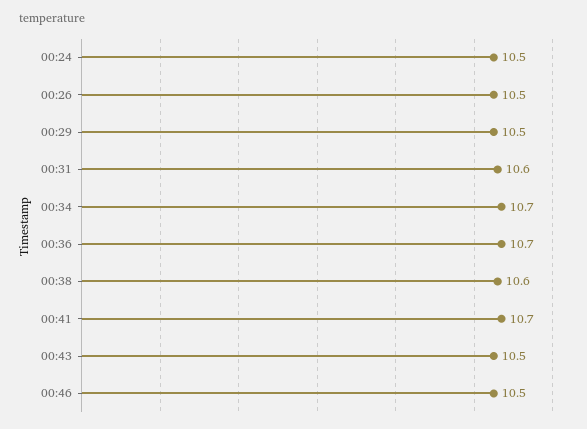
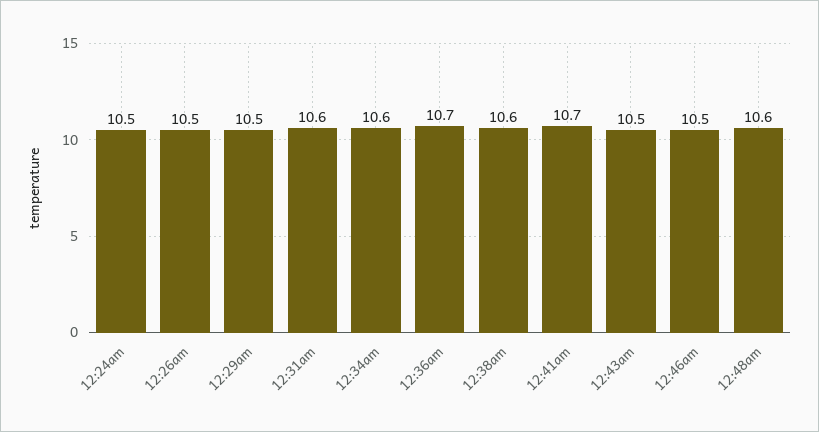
00:34: 10.7 -> 10.6
12:48am: none -> 10.6

